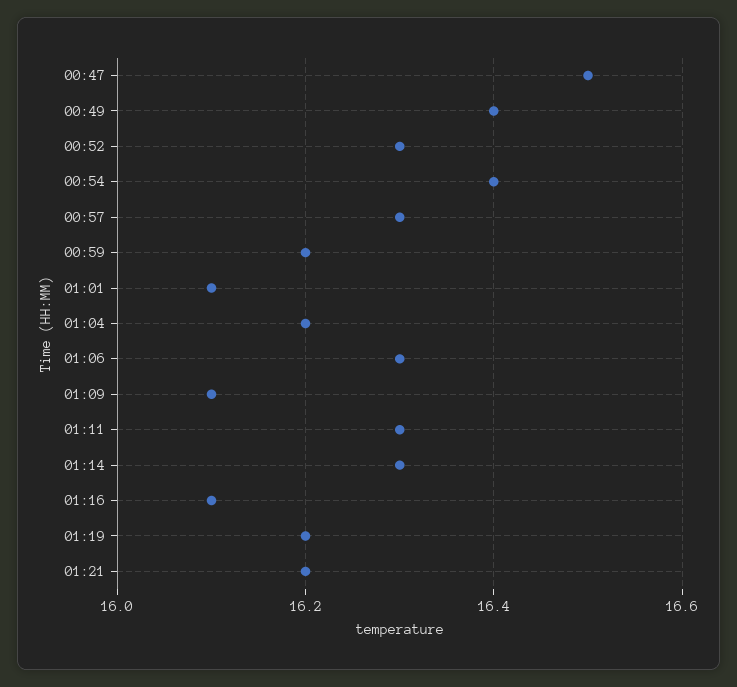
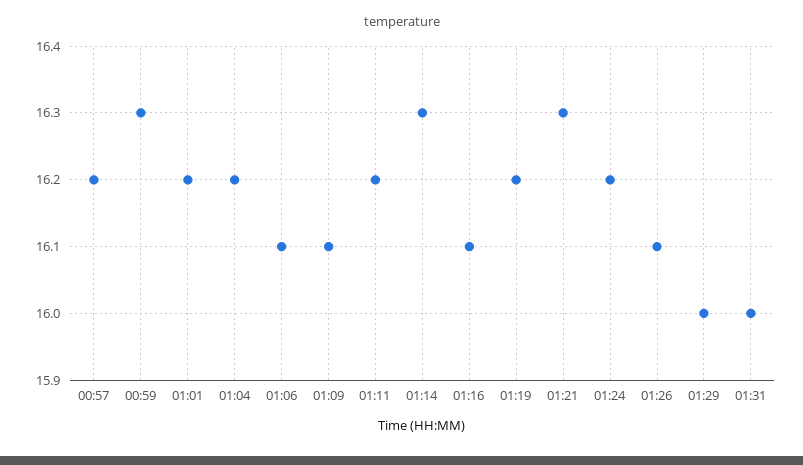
00:47: 16.5 -> none
00:49: 16.4 -> none
00:52: 16.3 -> none
00:54: 16.4 -> none
00:57: 16.3 -> 16.2
00:59: 16.2 -> 16.3
01:01: 16.1 -> 16.2
01:06: 16.3 -> 16.1
01:11: 16.3 -> 16.2
01:21: 16.2 -> 16.3
01:24: none -> 16.2
01:26: none -> 16.1
01:29: none -> 16
01:31: none -> 16

